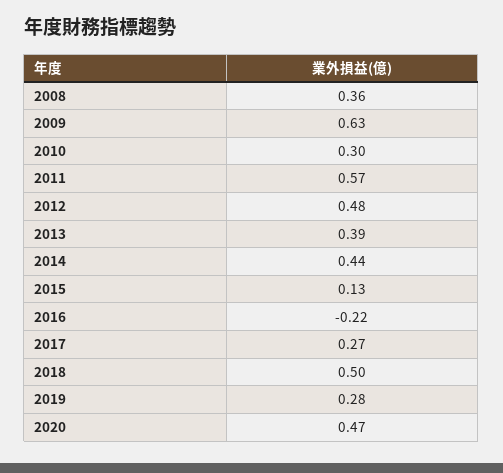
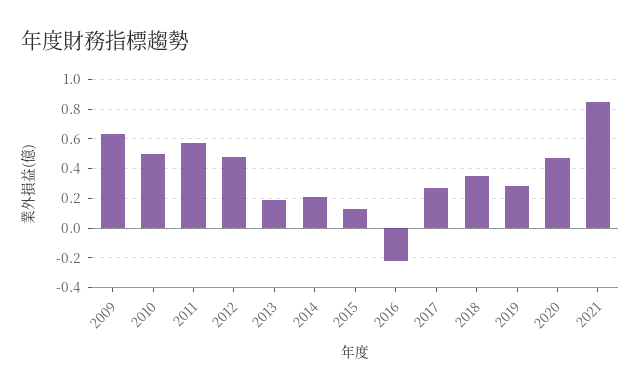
2008: 0.36 -> none
2010: 0.3 -> 0.5
2013: 0.39 -> 0.2
2014: 0.44 -> 0.2
2018: 0.5 -> 0.35
2021: none -> 0.85

